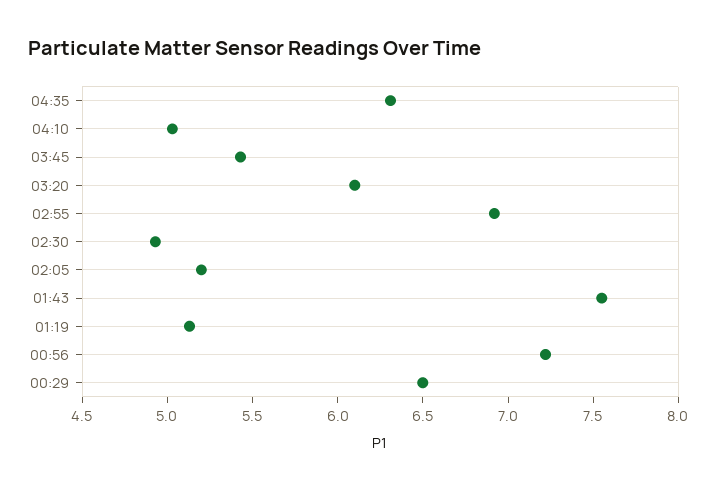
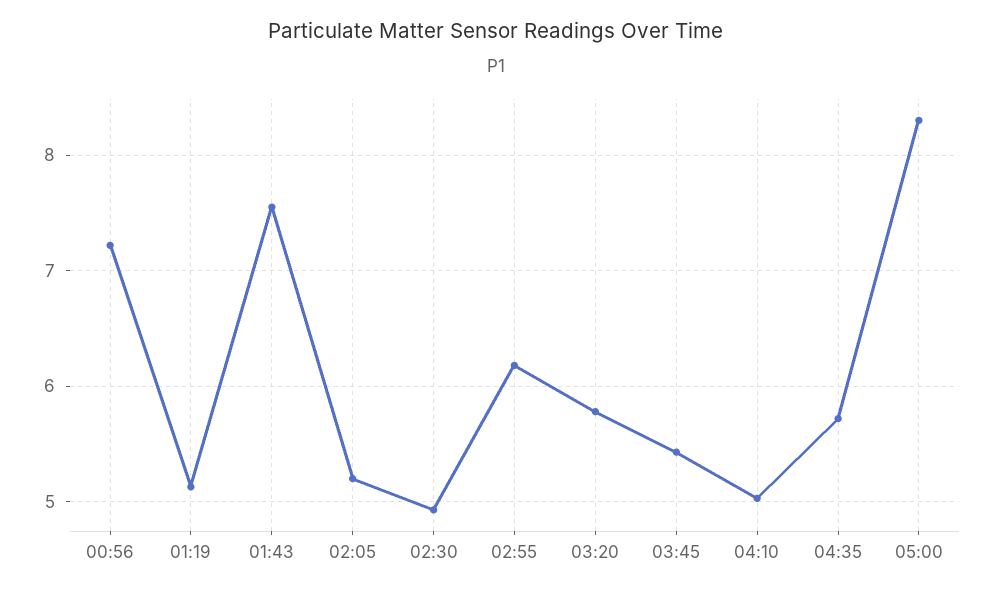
04:35: 6.3 -> 5.7
03:20: 6.1 -> 5.8
02:55: 6.9 -> 6.2
00:29: 6.5 -> none
05:00: none -> 8.3

